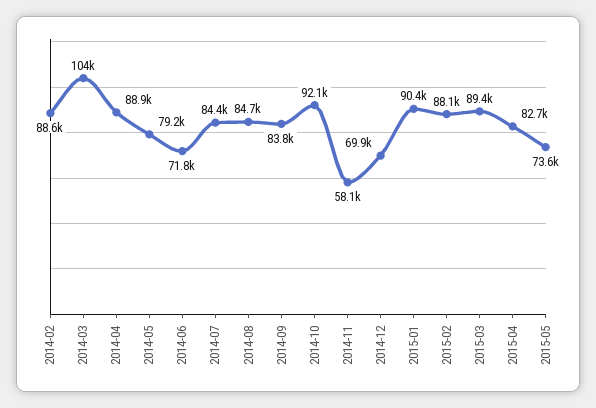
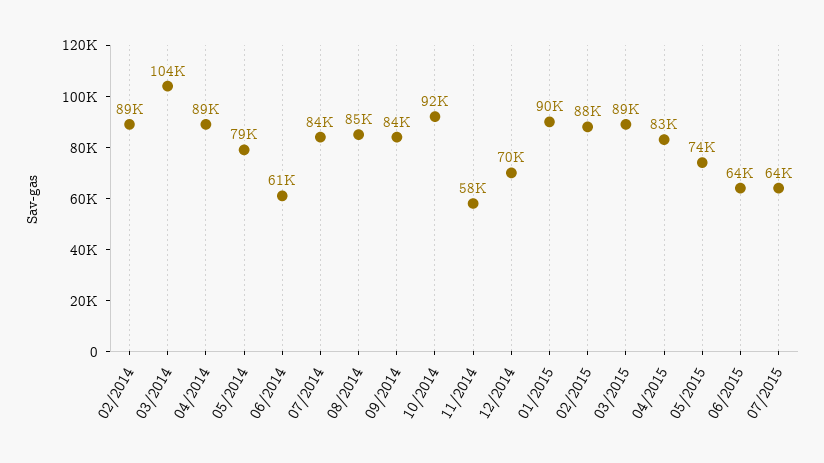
2014-06: 71800 -> 61000
06/2015: none -> 64000
07/2015: none -> 64000

